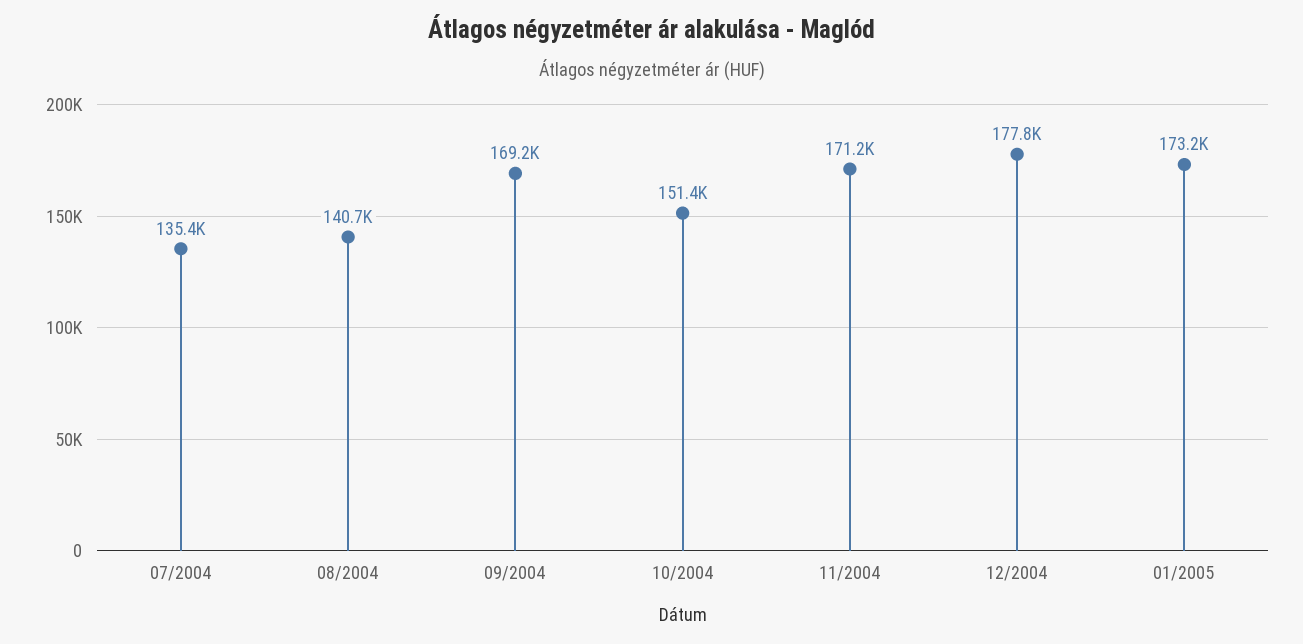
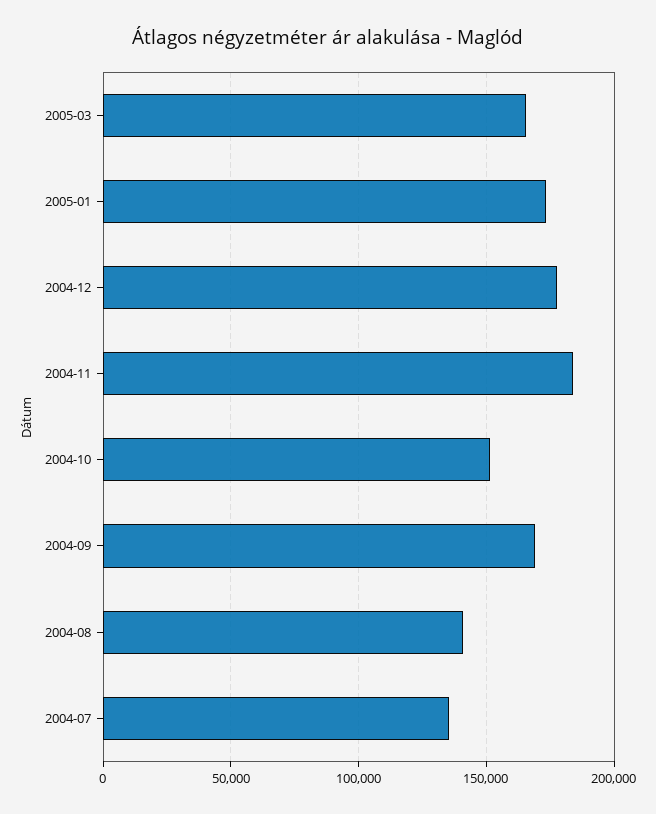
11/2004: 171200 -> 185000
2005-03: none -> 165000

